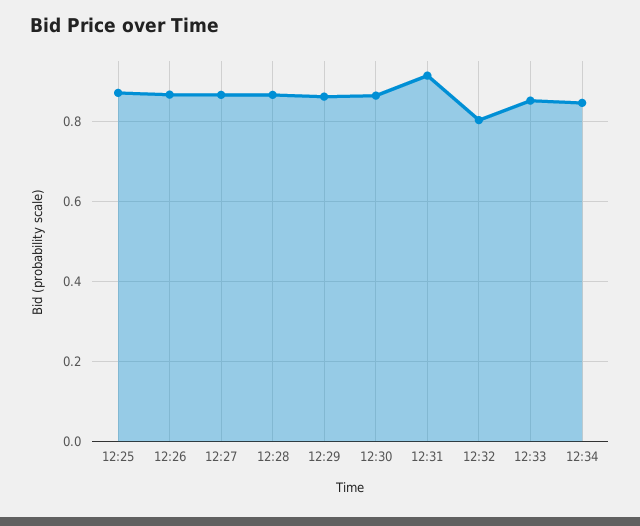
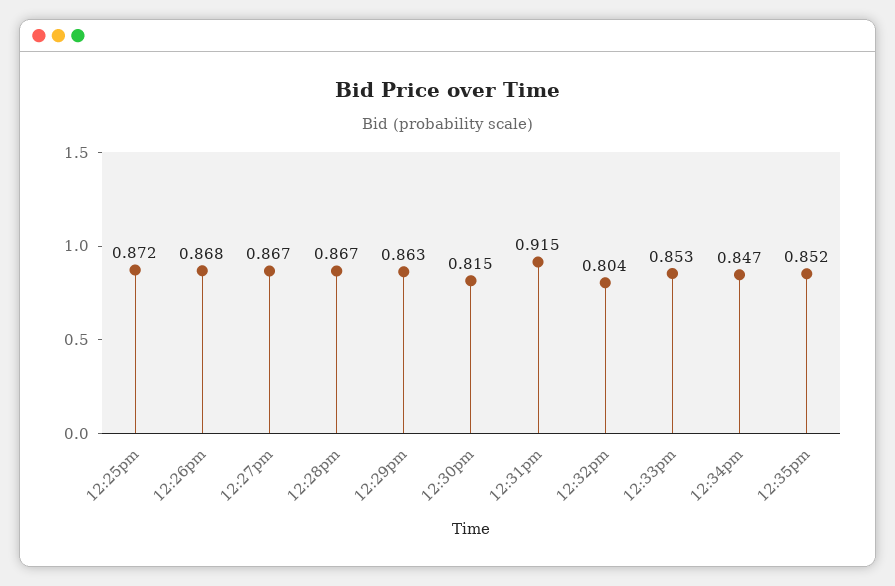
12:30: 0.86 -> 0.815
12:35pm: none -> 0.852

